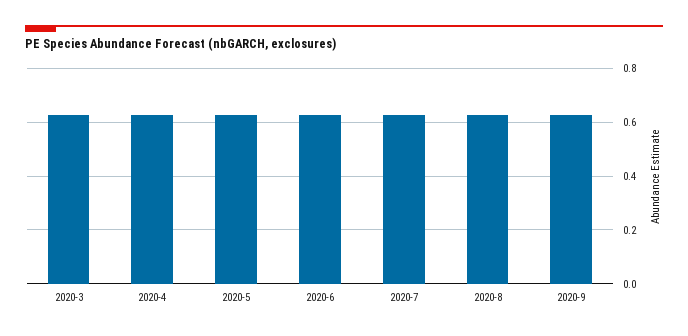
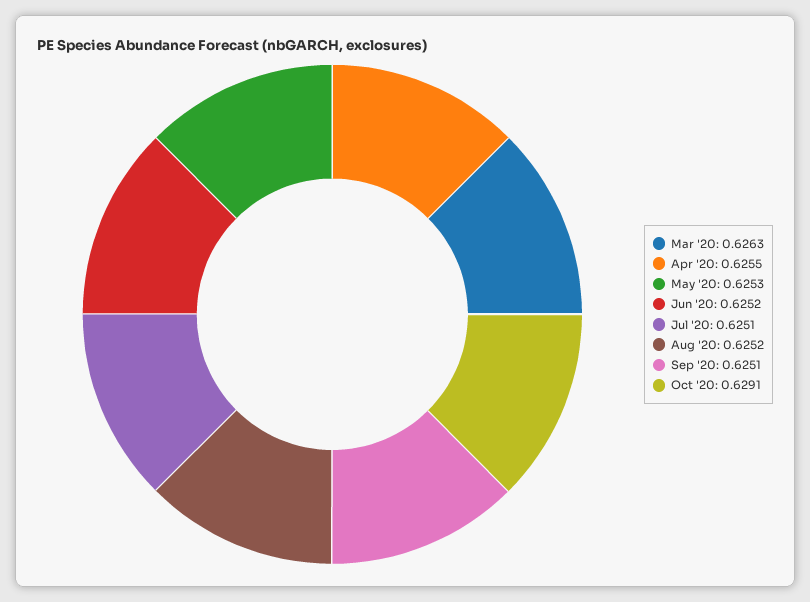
Oct '20: none -> 0.6291

